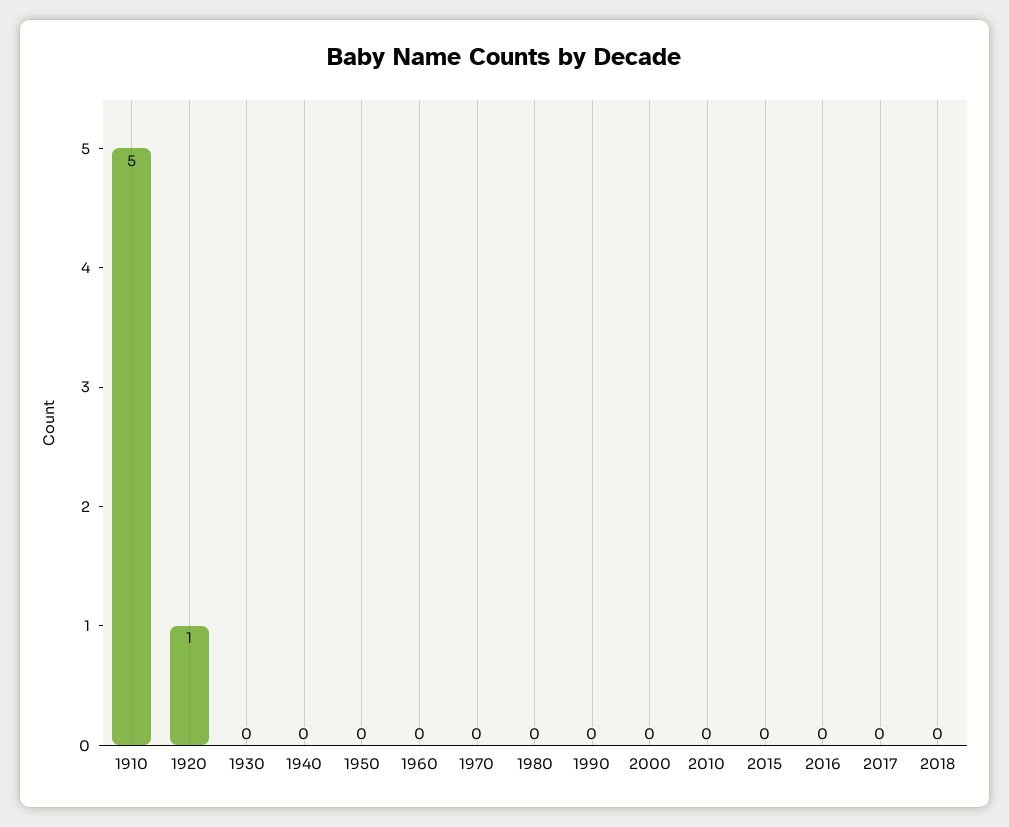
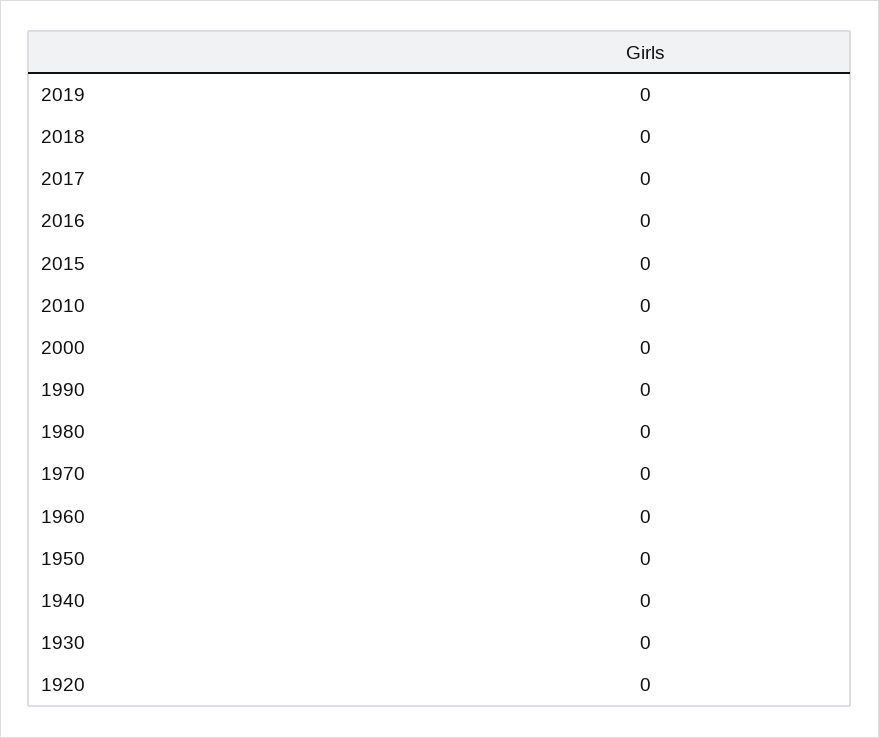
1910: 5 -> none
1920: 1 -> 0
2019: none -> 0

